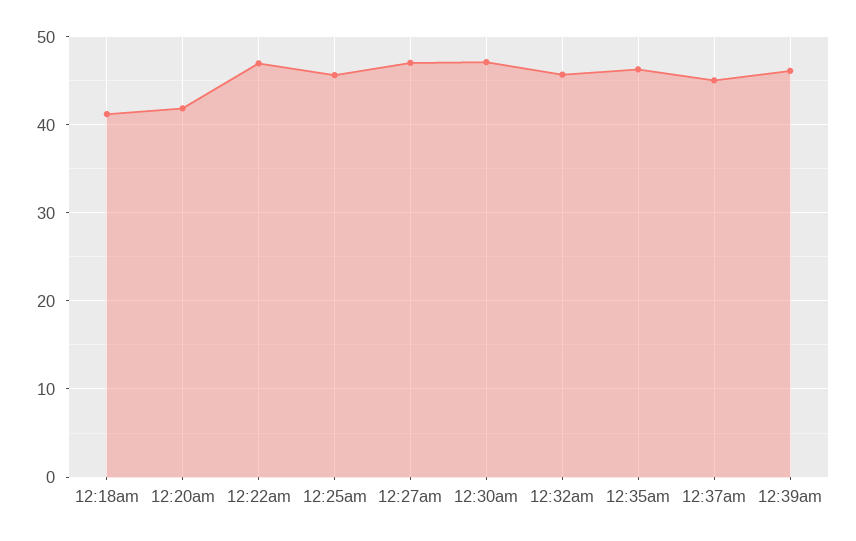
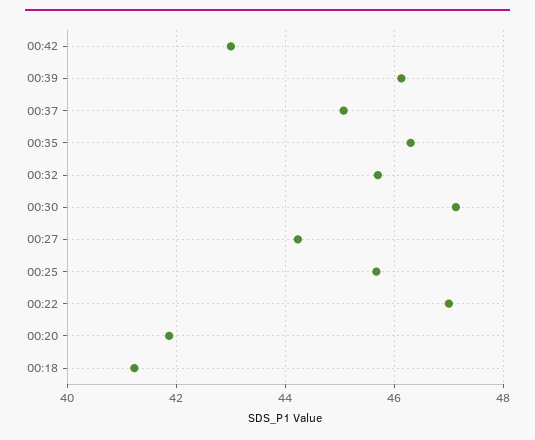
12:27am: 47 -> 44.2
00:42: none -> 43

